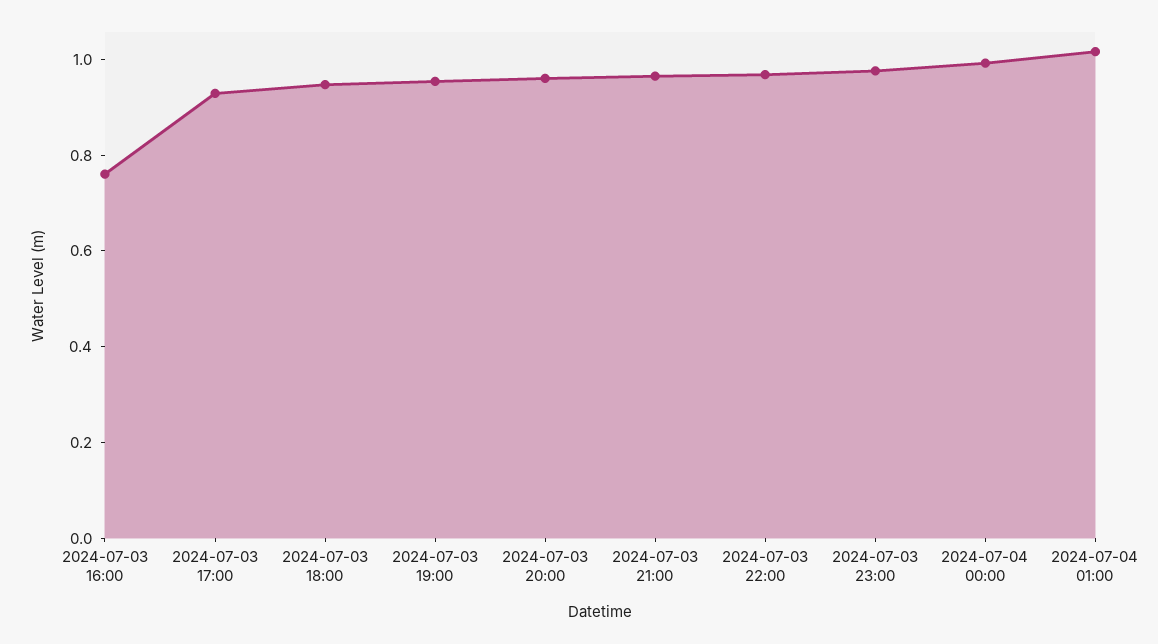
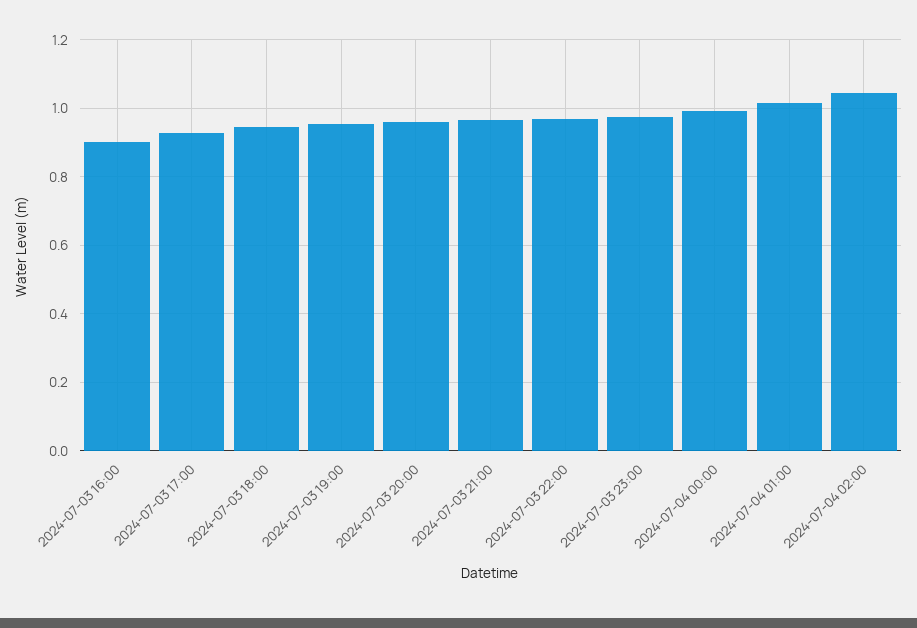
2024-07-03 16:00: 0.75 -> 0.9
2024-07-04 02:00: none -> 1.04

